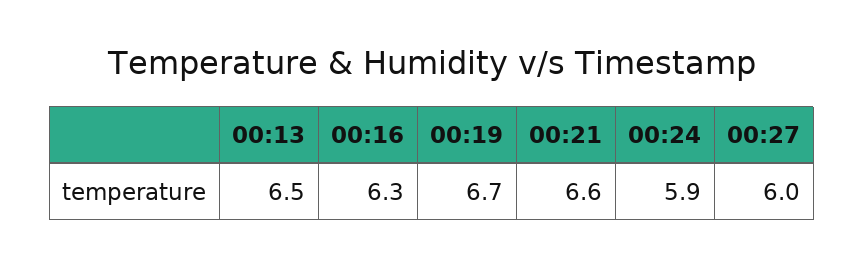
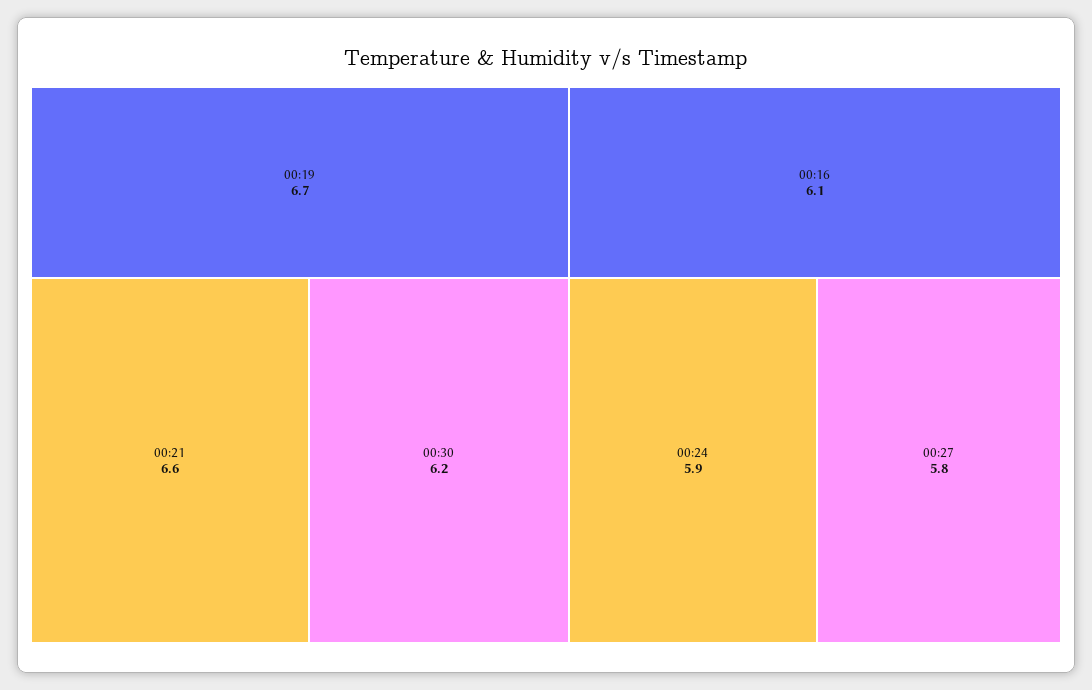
00:13: 6.5 -> none
00:16: 6.3 -> 6.1
00:27: 6 -> 5.8
00:30: none -> 6.2

